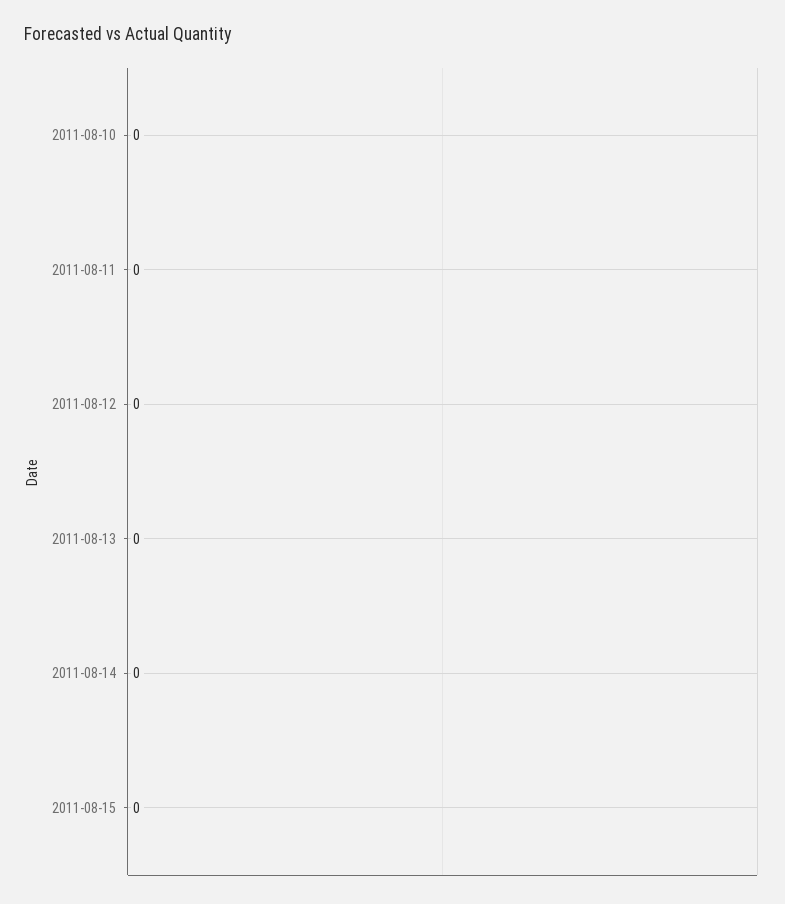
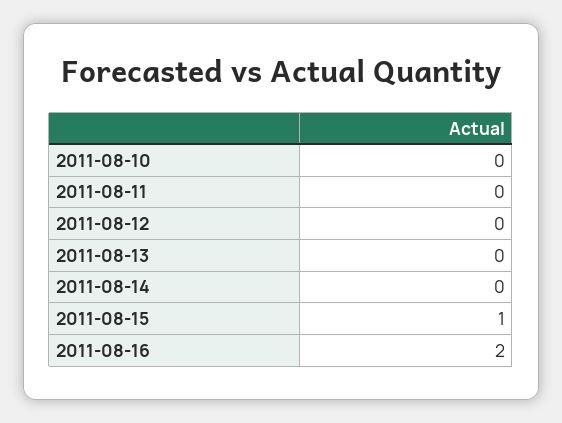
2011-08-15: 0 -> 1
2011-08-16: none -> 2

